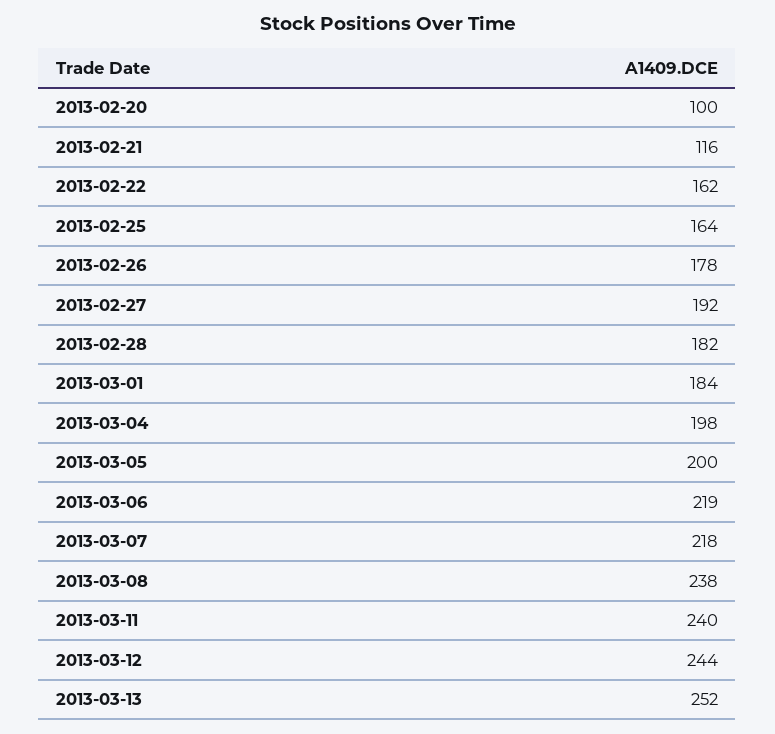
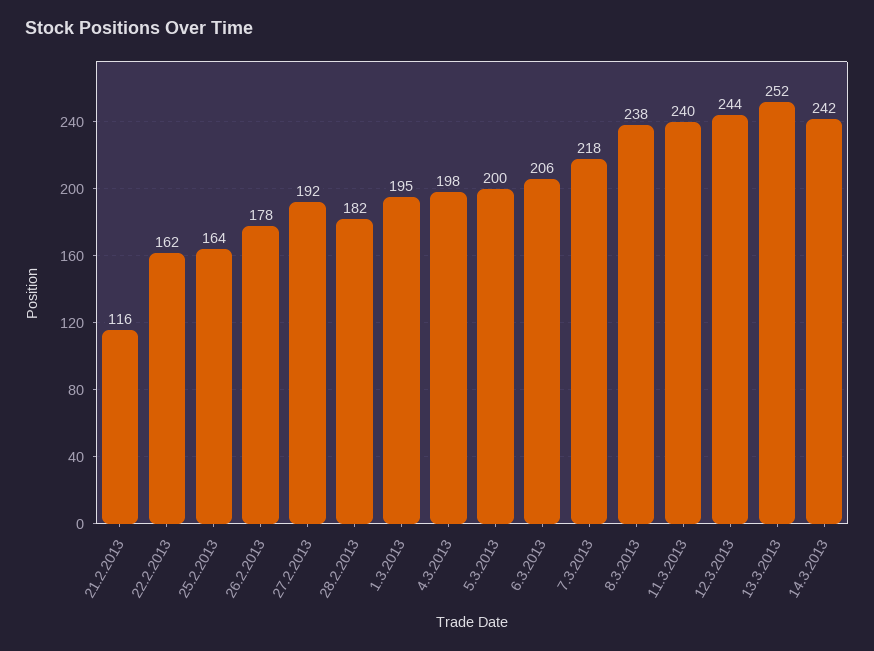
2013-02-20: 100 -> none
2013-03-01: 184 -> 195
2013-03-06: 219 -> 206
14.3.2013: none -> 242

